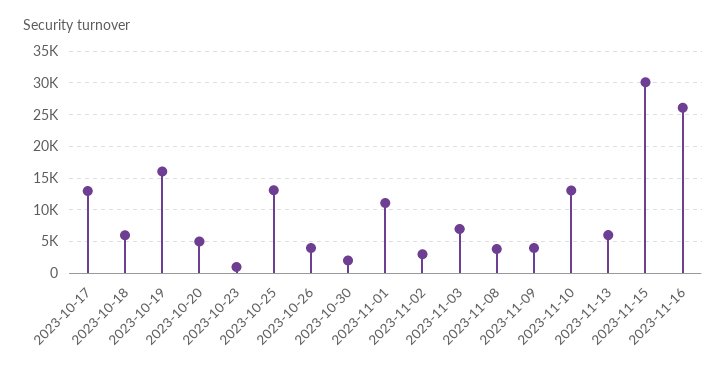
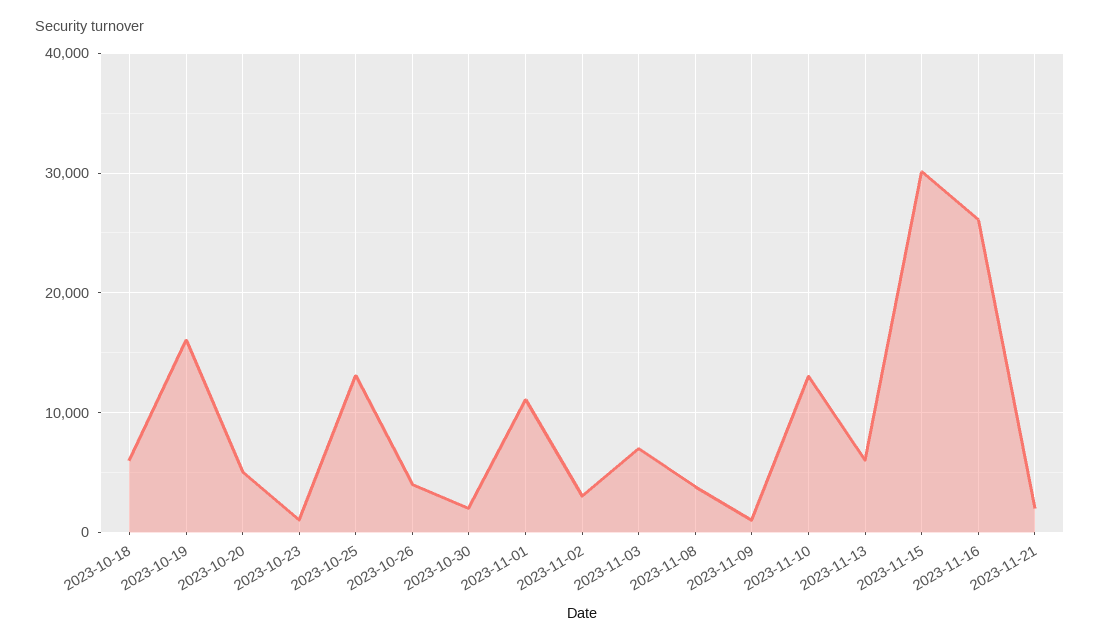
2023-10-17: 13000 -> none
2023-11-09: 4000 -> 1000
2023-11-21: none -> 2000

